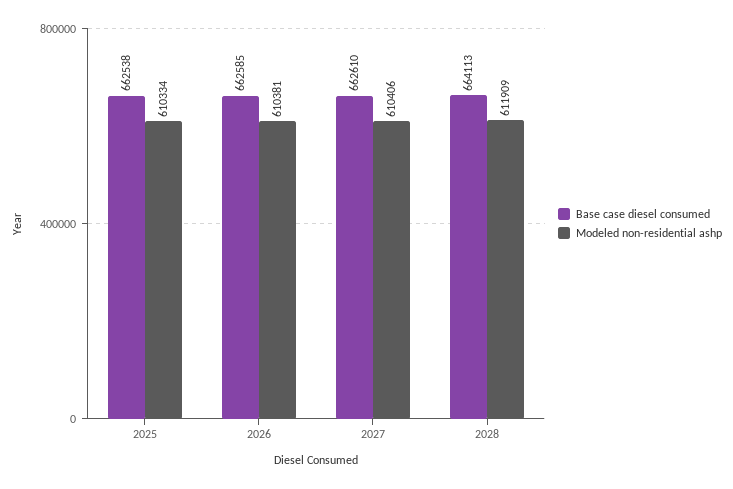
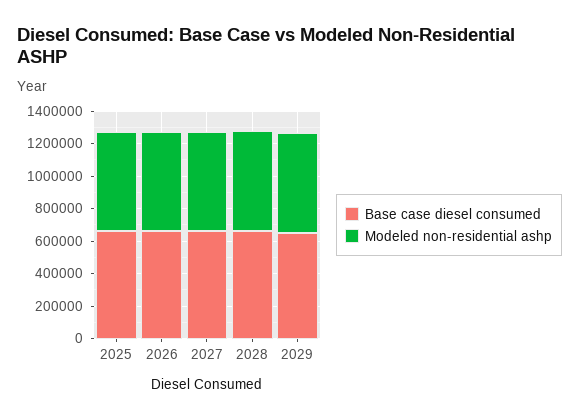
Base case diesel consumed, 2029: none -> 650000
Modeled non-residential ashp, 2029: none -> 600000

